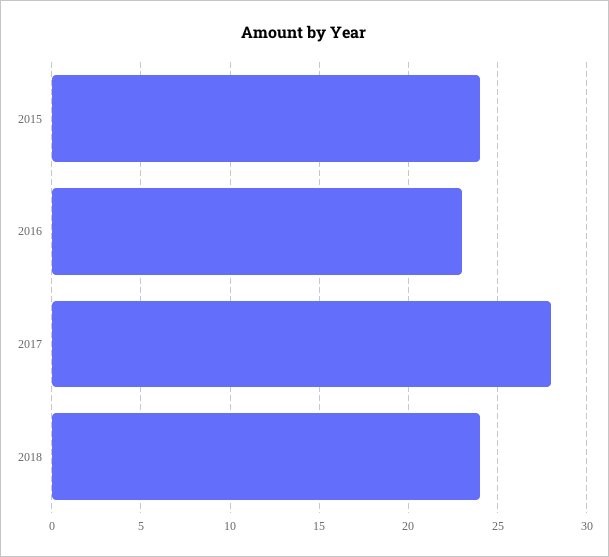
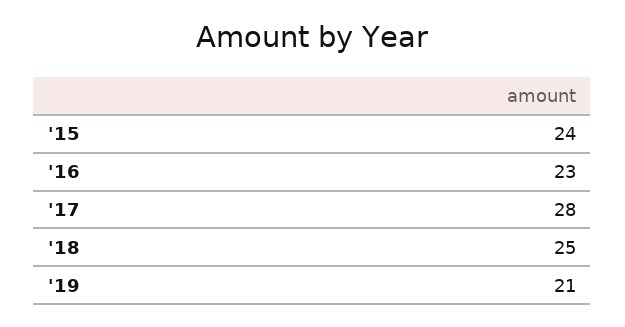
2018: 24 -> 25
'19: none -> 21

